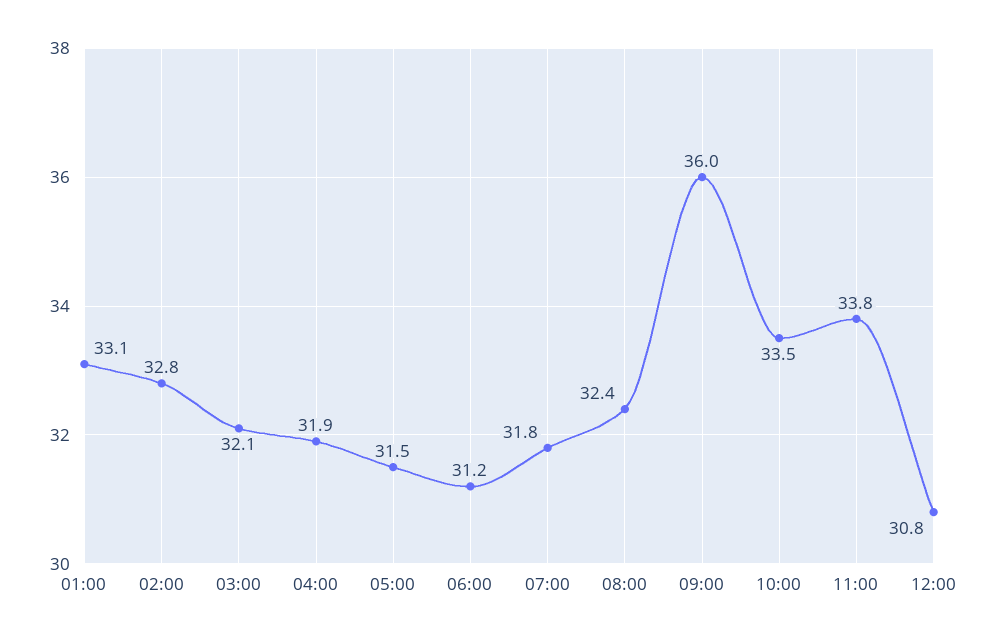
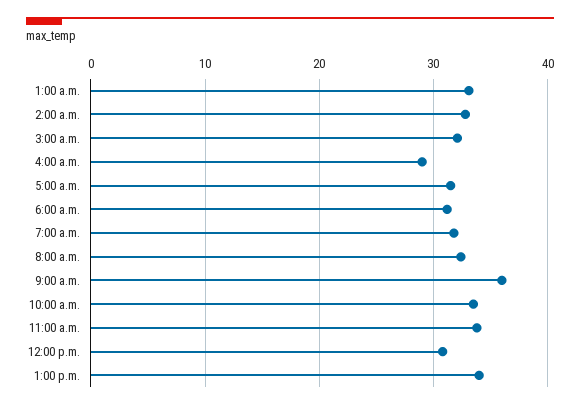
04:00: 31.9 -> 29
1:00 p.m.: none -> 34

